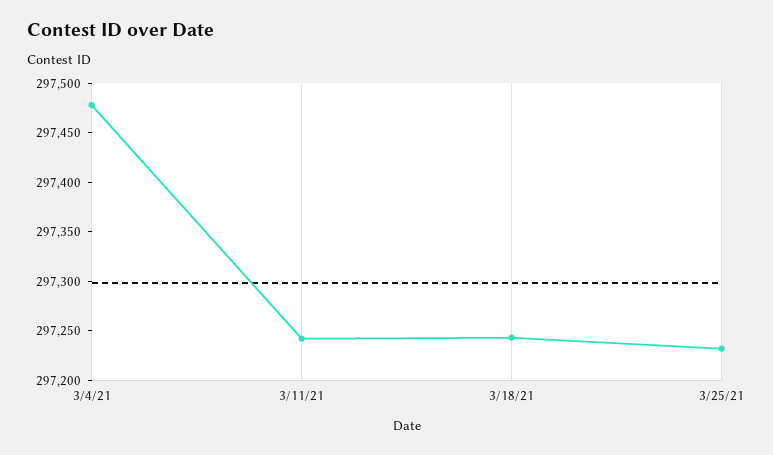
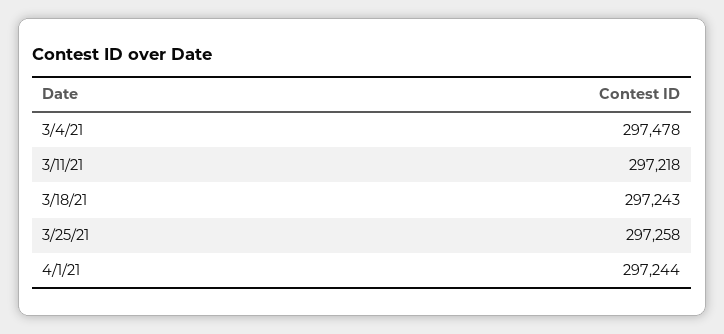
3/11/21: 297240 -> 297218
3/25/21: 297230 -> 297258
4/1/21: none -> 297244

